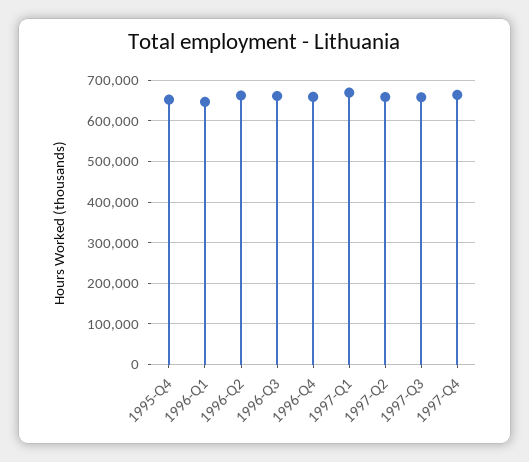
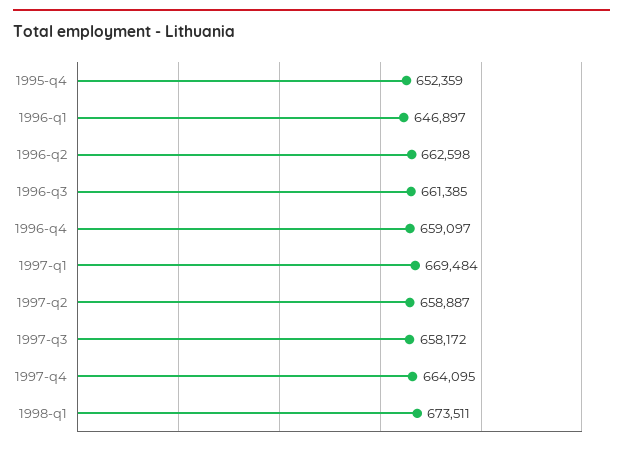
1998-q1: none -> 673511

